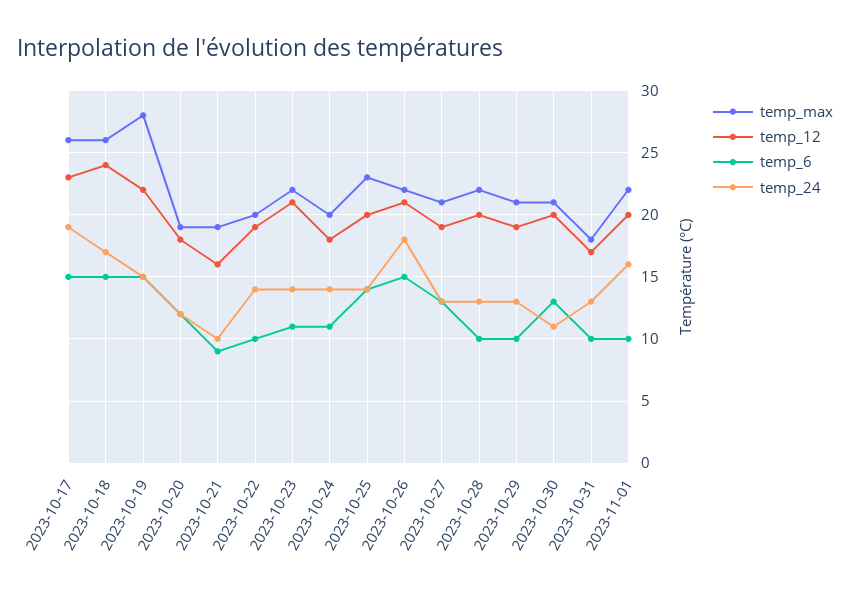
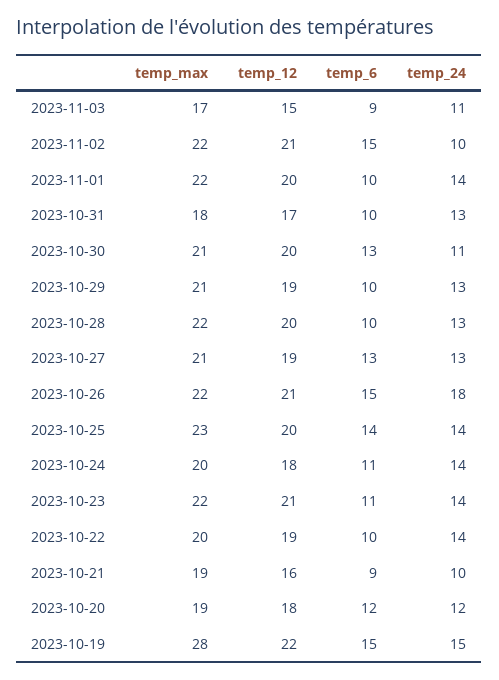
temp_max, 2023-10-17: 26 -> none
temp_12, 2023-10-17: 23 -> none
temp_6, 2023-10-17: 15 -> none
temp_24, 2023-10-17: 19 -> none
temp_max, 2023-10-18: 26 -> none
temp_12, 2023-10-18: 24 -> none
temp_6, 2023-10-18: 15 -> none
temp_24, 2023-10-18: 17 -> none
temp_24, 2023-11-01: 16 -> 14
temp_max, 2023-11-03: none -> 17
temp_12, 2023-11-03: none -> 15
temp_6, 2023-11-03: none -> 9
temp_24, 2023-11-03: none -> 11
temp_max, 2023-11-02: none -> 22
temp_12, 2023-11-02: none -> 21
temp_6, 2023-11-02: none -> 15
temp_24, 2023-11-02: none -> 10

